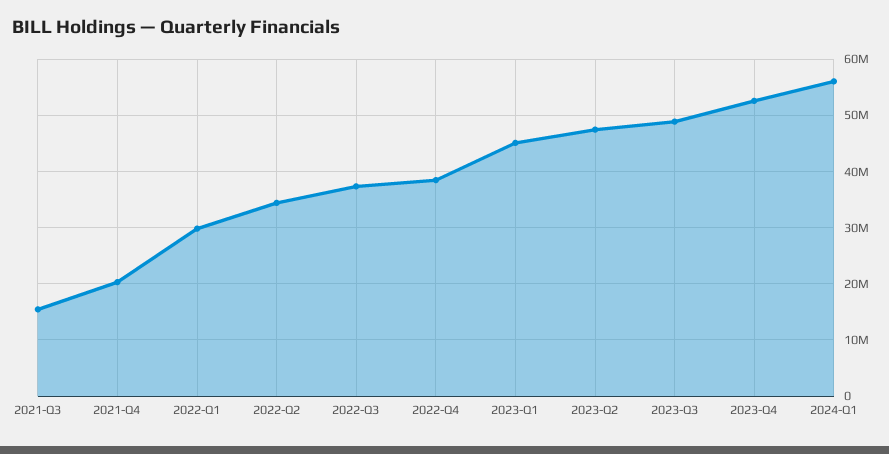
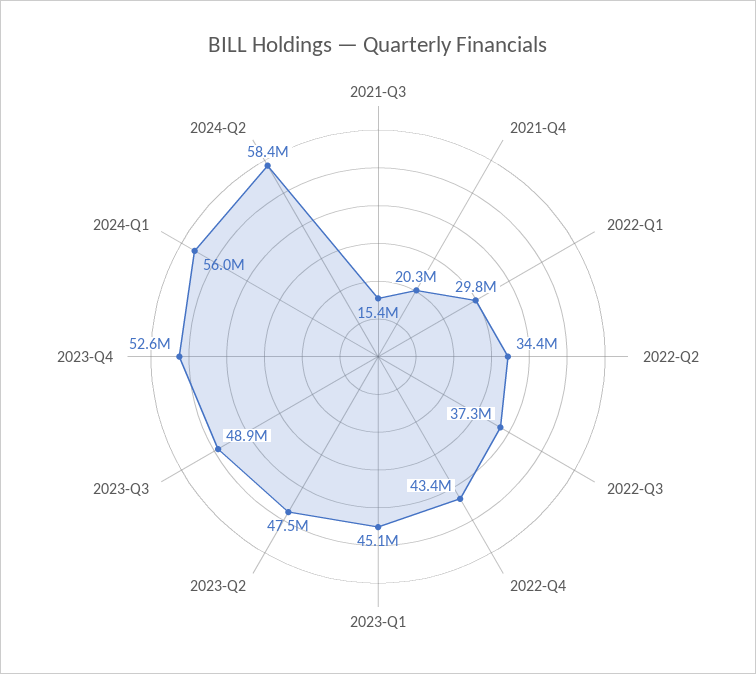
2022-Q4: 38000000 -> 43400000
2024-Q2: none -> 58400000

